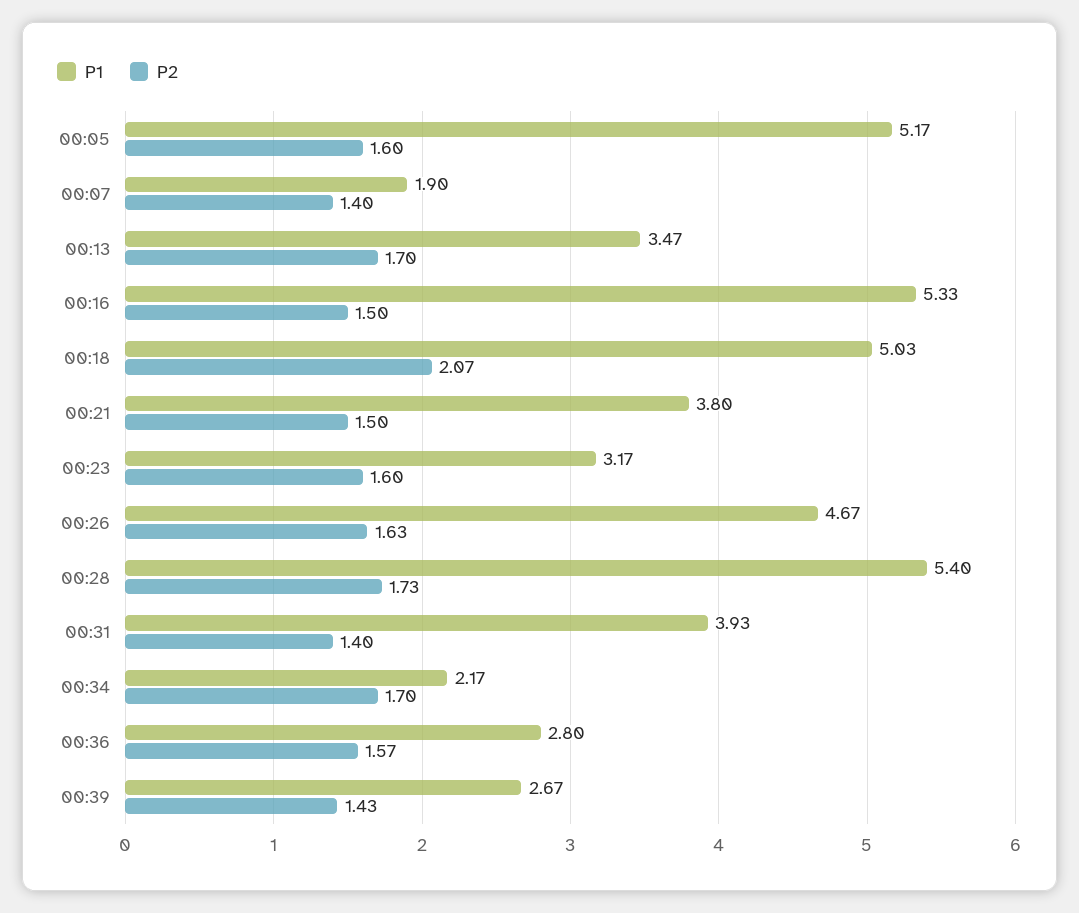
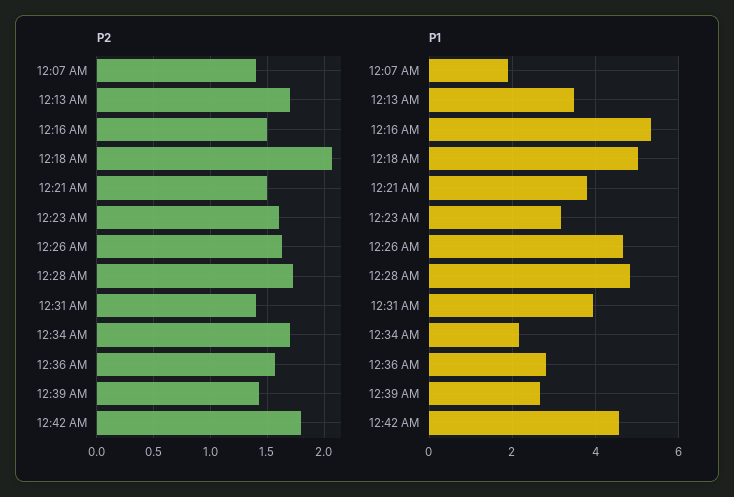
P1, 00:05: 5.17 -> none
P2, 00:05: 1.6 -> none
P1, 00:28: 5.4 -> 4.8
P2, 12:42 AM: none -> 1.8
P1, 12:42 AM: none -> 4.6

